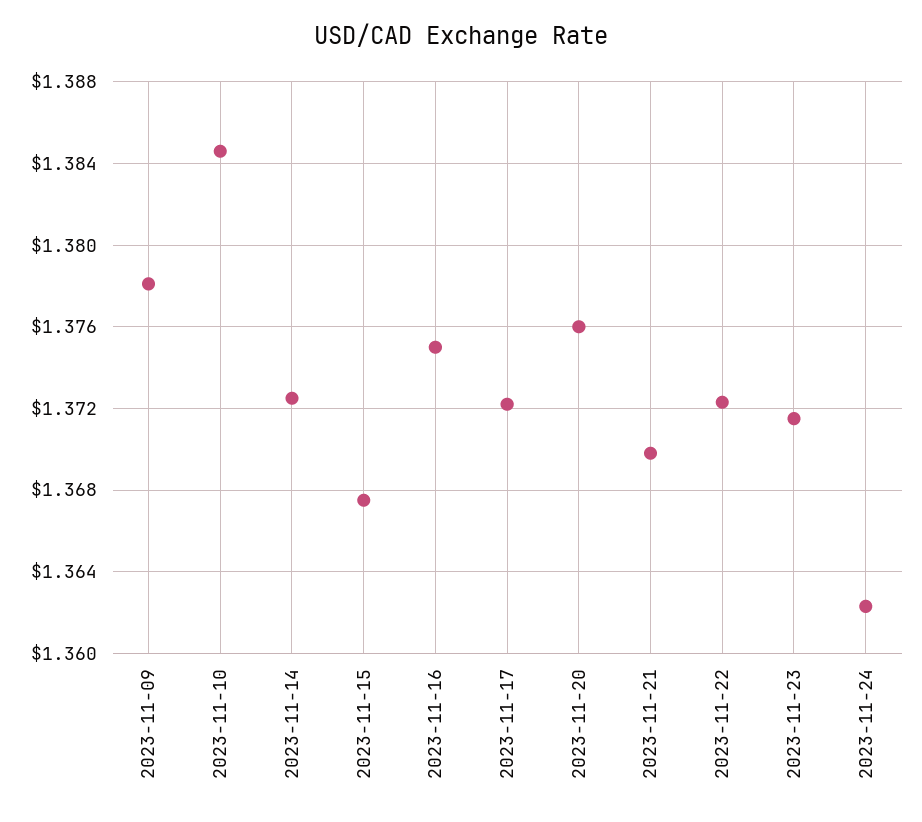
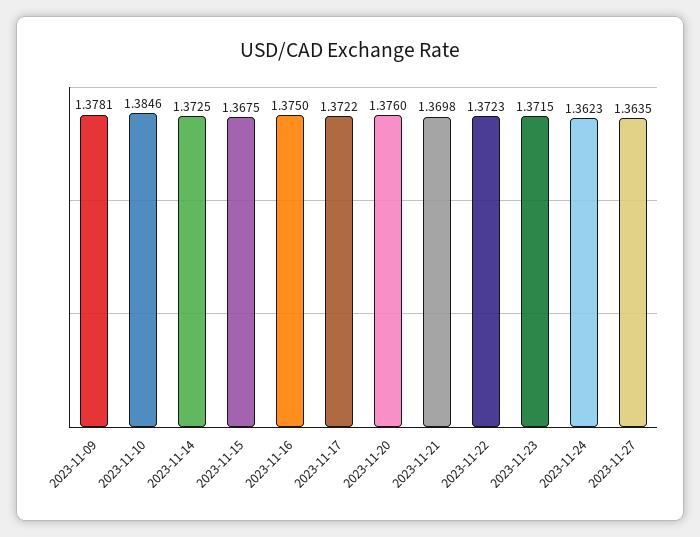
2023-11-27: none -> 1.3635

